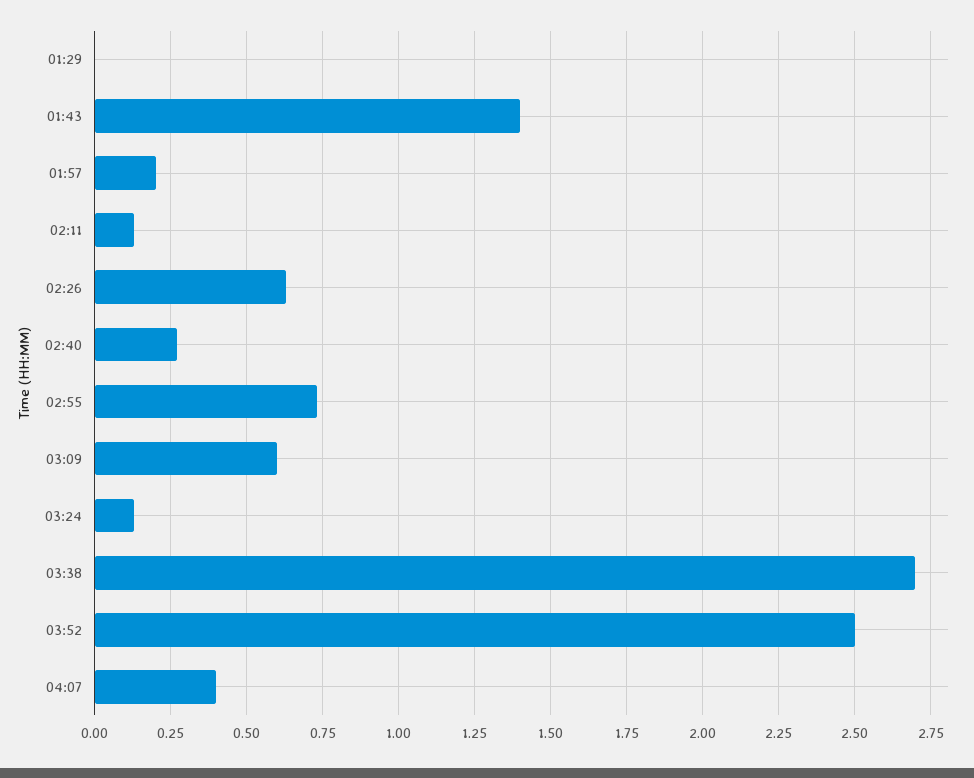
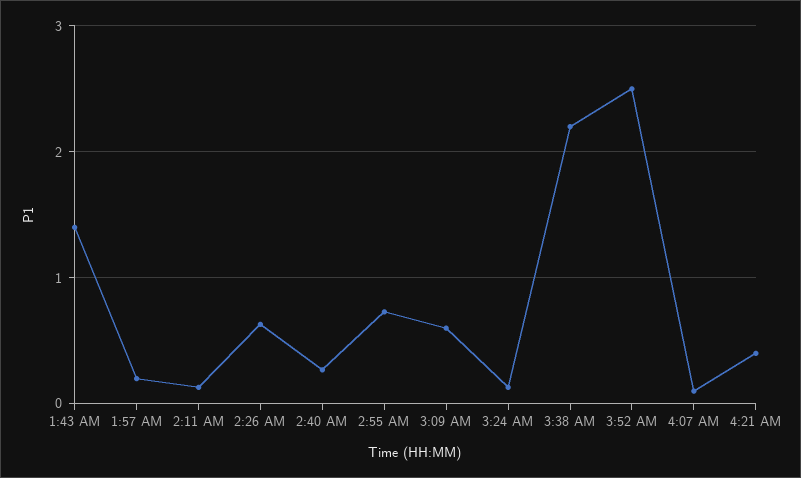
01:29: 0 -> none
03:38: 2.7 -> 2.2
04:07: 0.4 -> 0.1
4:21 AM: none -> 0.4

